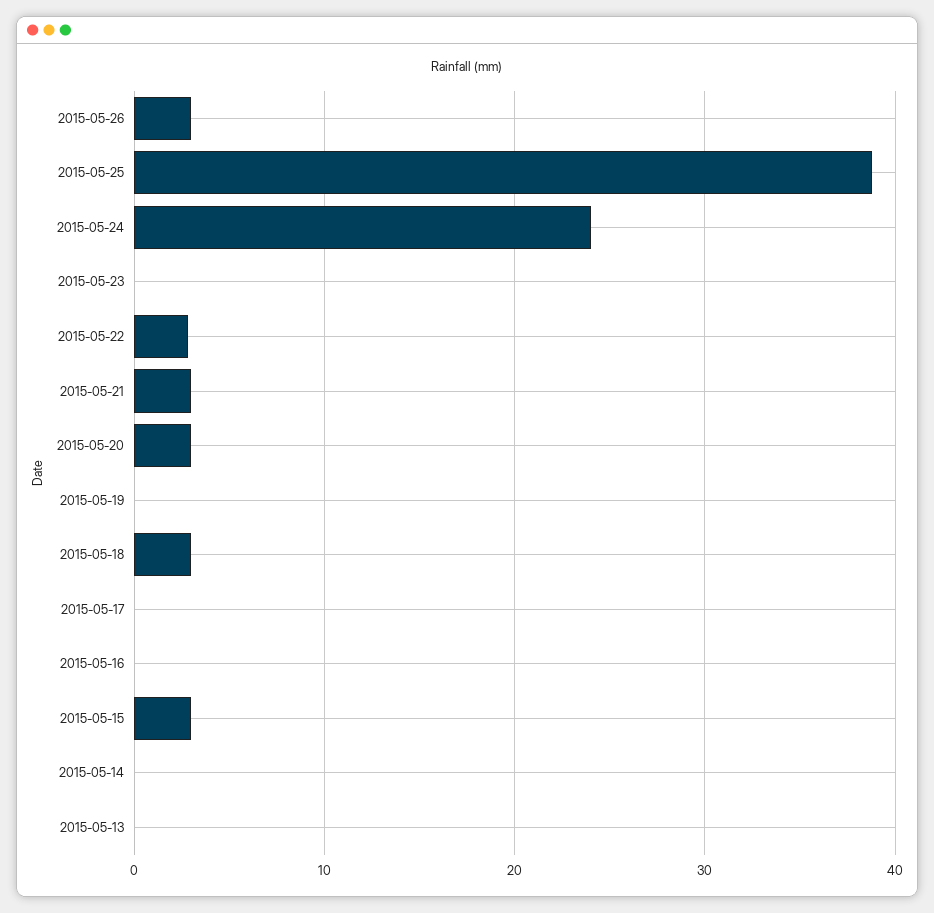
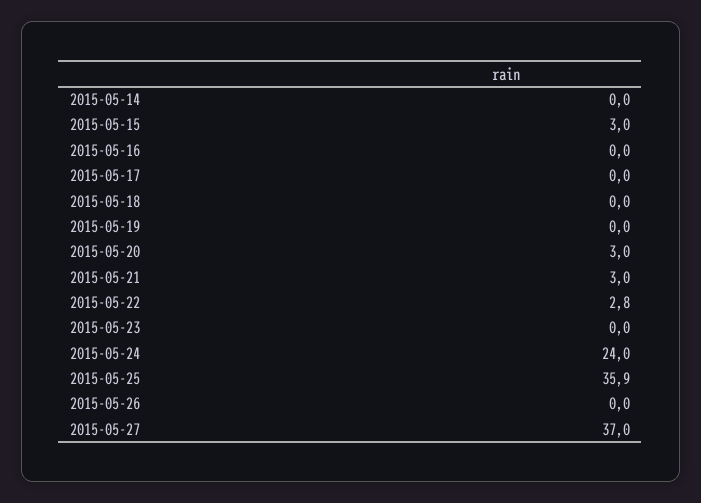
2015-05-26: 3 -> 0
2015-05-25: 39 -> 35.9
2015-05-18: 3 -> 0
2015-05-13: 0 -> none
2015-05-27: none -> 37

